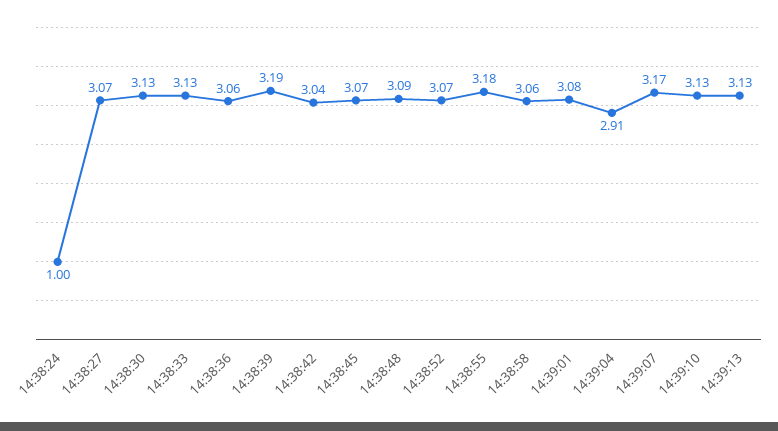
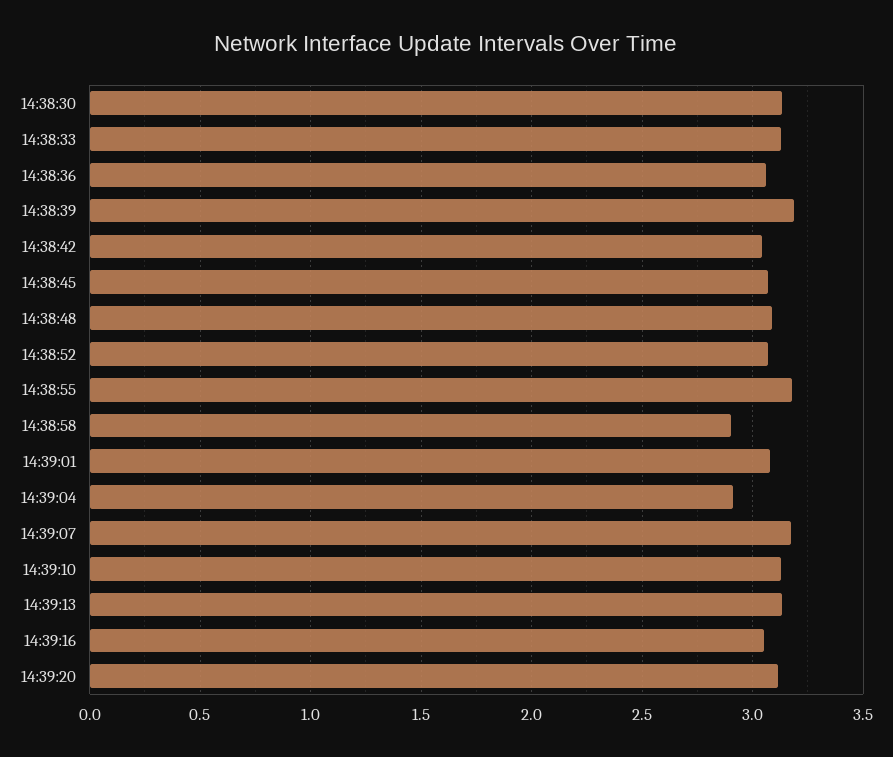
14:38:24: 1 -> none
14:38:27: 3.07 -> none
14:38:58: 3.06 -> 2.9
14:39:16: none -> 3.05
14:39:20: none -> 3.1

